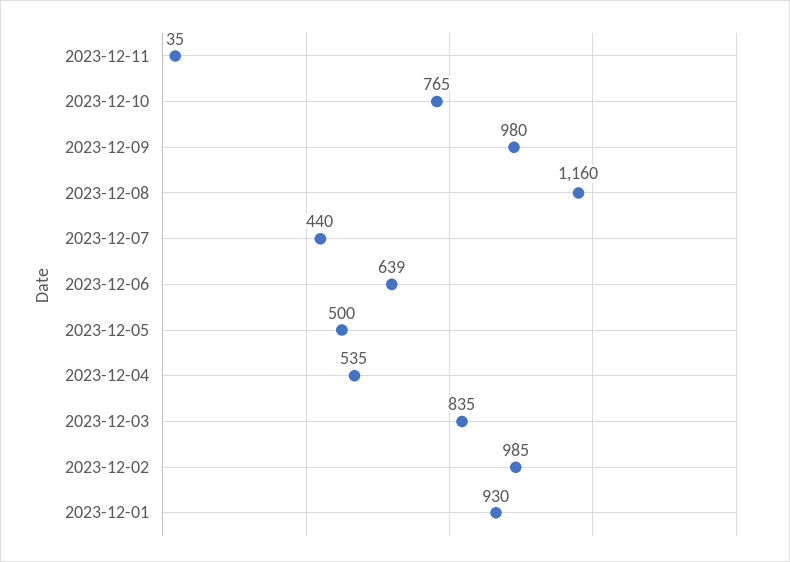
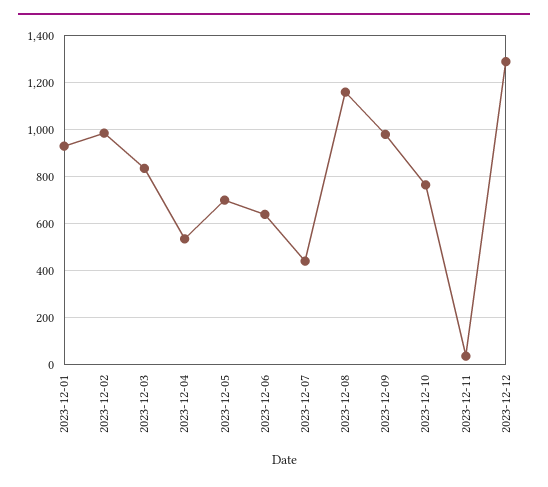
2023-12-05: 500 -> 700
2023-12-12: none -> 1300

